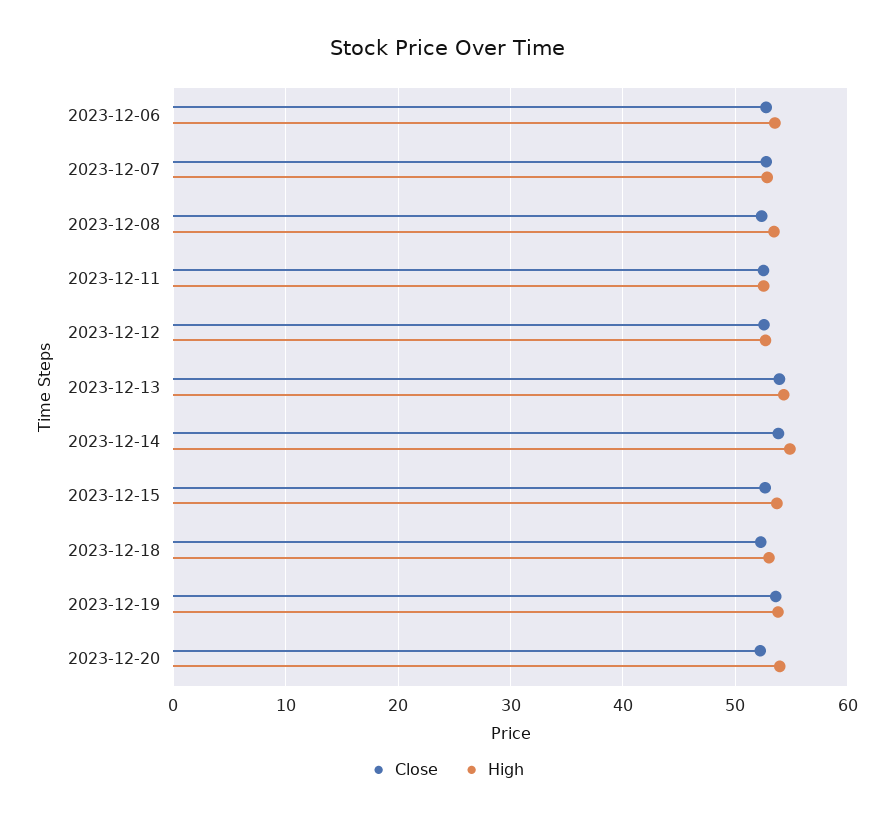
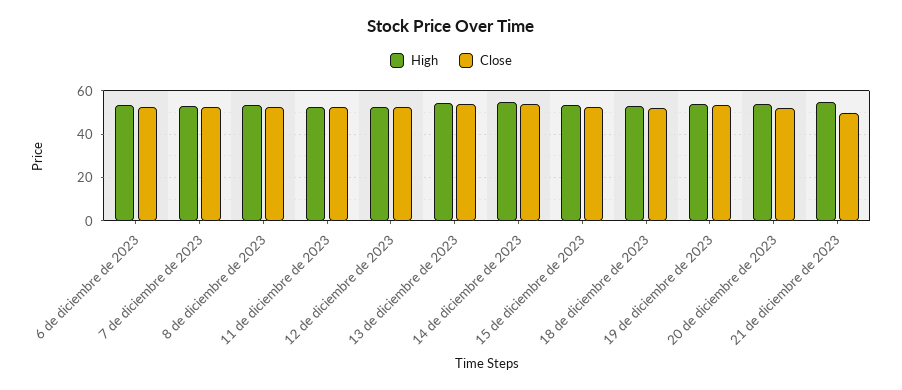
High, 21 de diciembre de 2023: none -> 55
Close, 21 de diciembre de 2023: none -> 50

